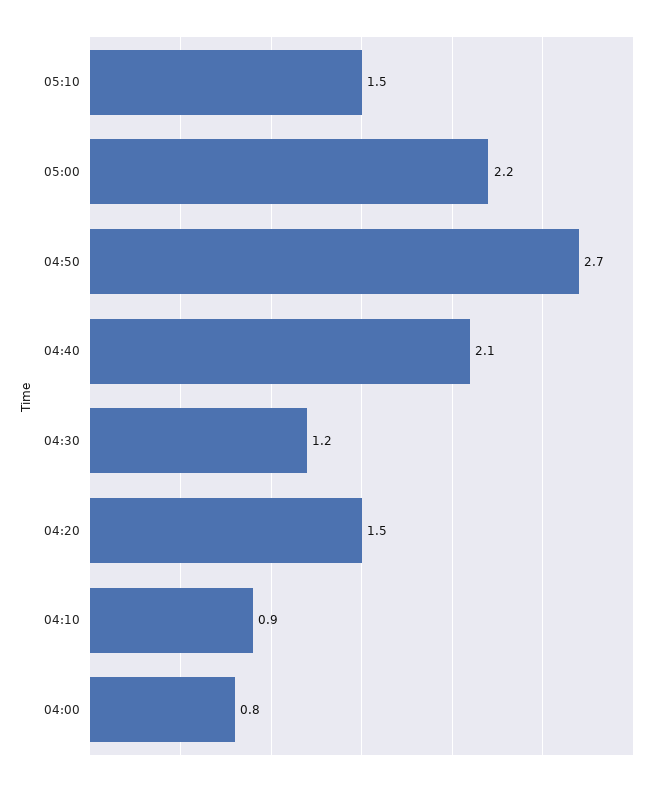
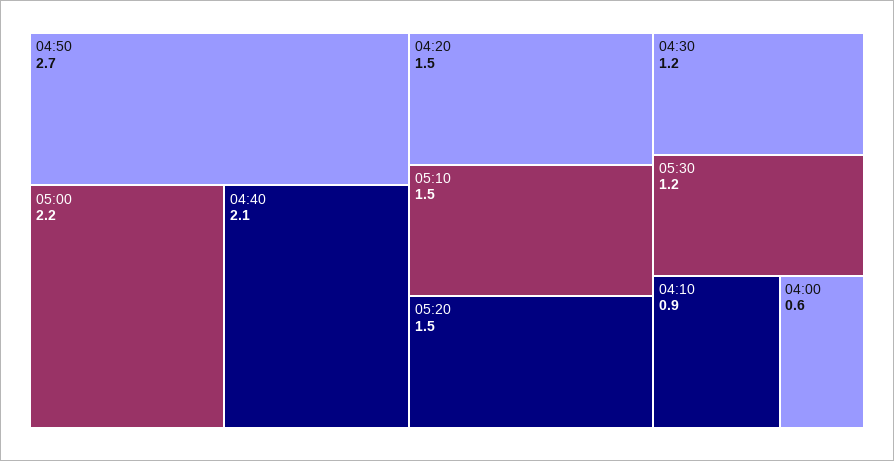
04:00: 0.8 -> 0.6
05:20: none -> 1.5
05:30: none -> 1.2

